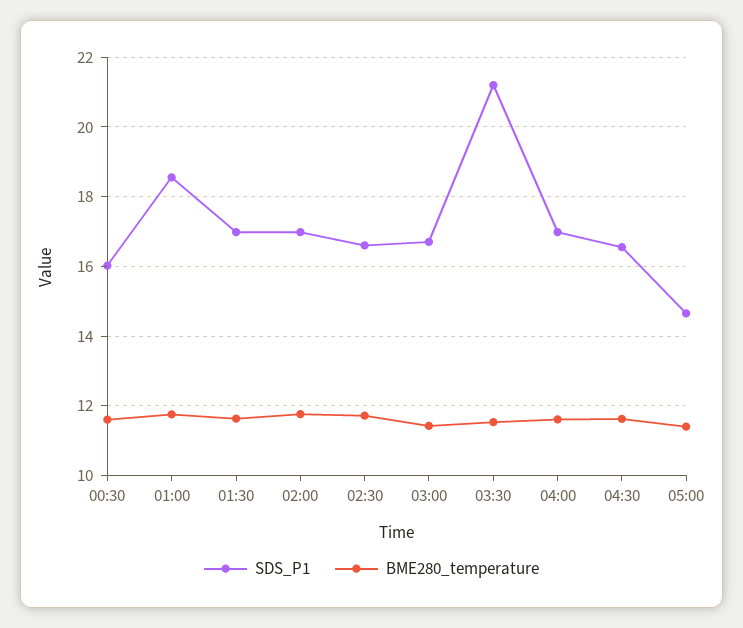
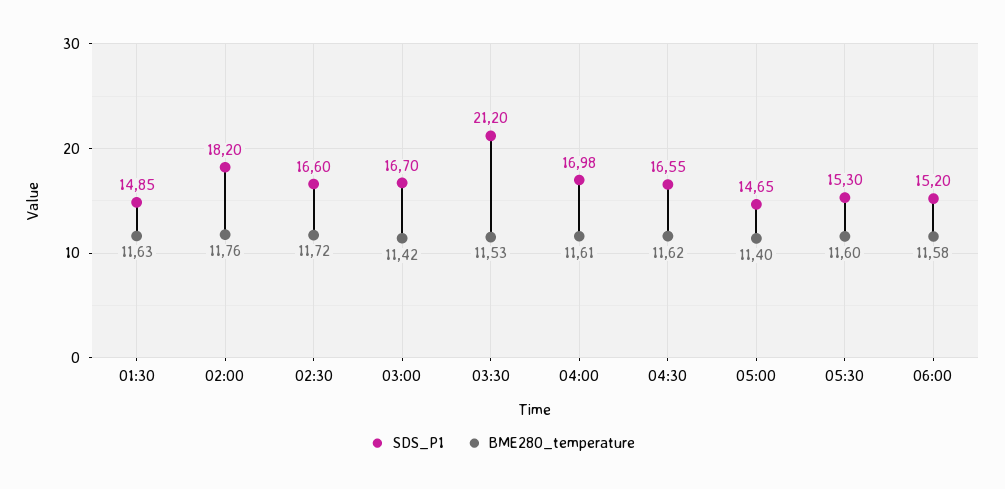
SDS_P1, 00:30: 16 -> none
BME280_temperature, 00:30: 11.6 -> none
SDS_P1, 01:00: 18.6 -> none
BME280_temperature, 01:00: 11.8 -> none
SDS_P1, 01:30: 17 -> 14.85
SDS_P1, 02:00: 17 -> 18.2
SDS_P1, 05:30: none -> 15.3
BME280_temperature, 05:30: none -> 11.6
SDS_P1, 06:00: none -> 15.2
BME280_temperature, 06:00: none -> 11.58

